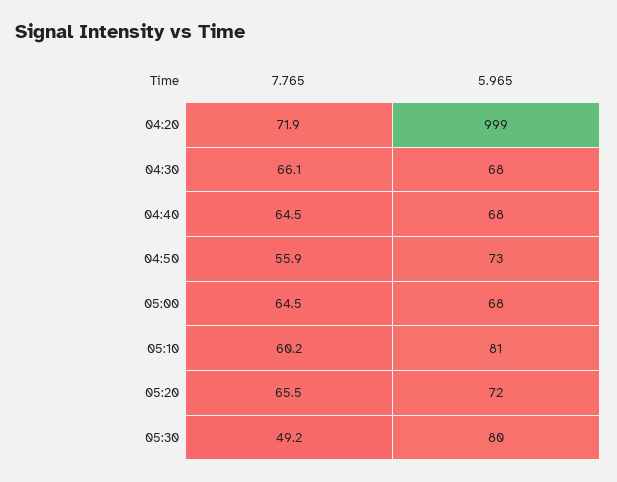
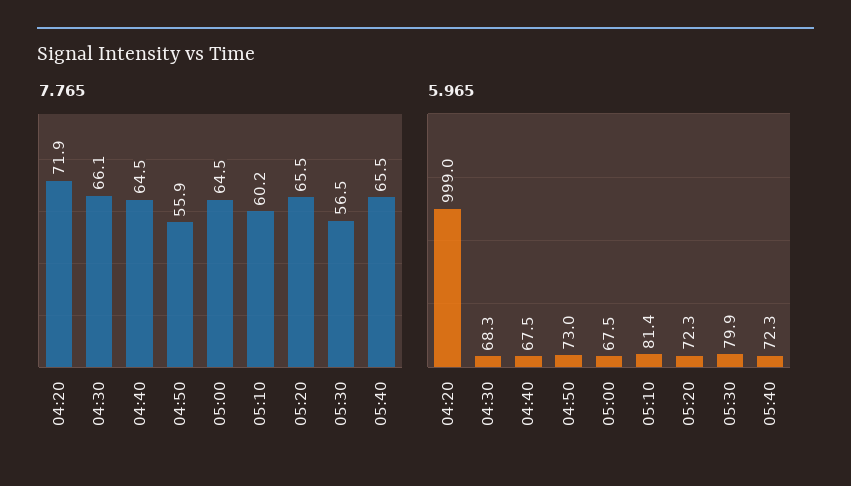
7.765, 05:30: 49.2 -> 56.5
7.765, 05:40: none -> 65.5
5.965, 05:40: none -> 72.3

